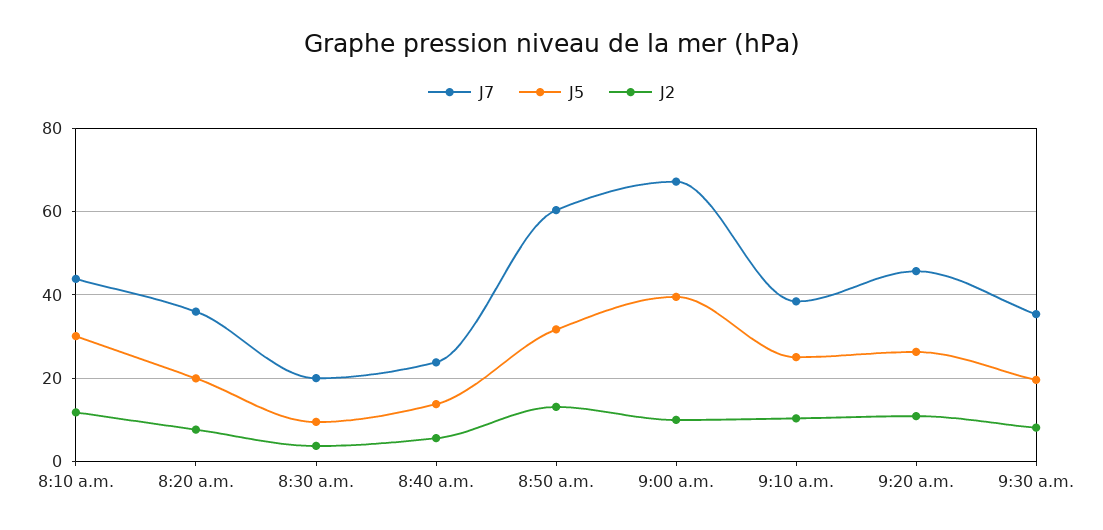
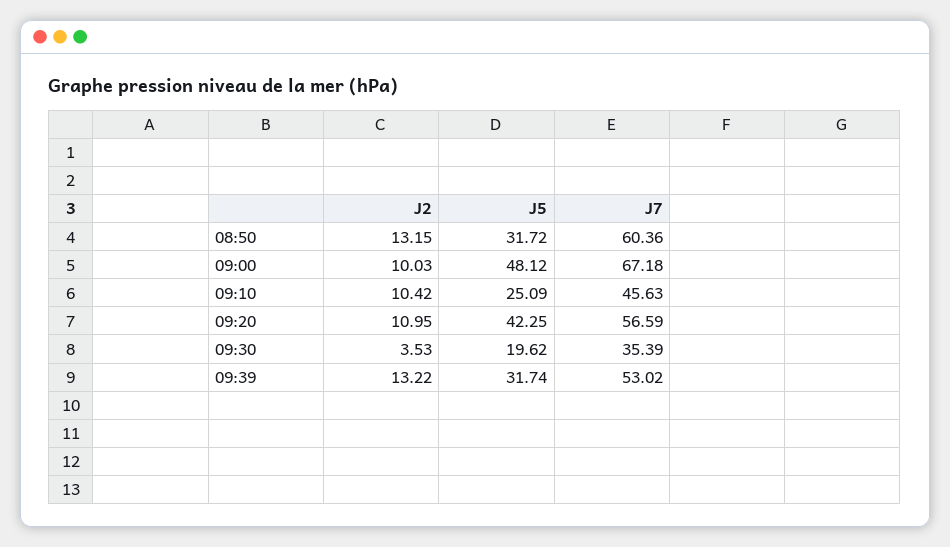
J7, 8:10 a.m.: 44 -> none
J5, 8:10 a.m.: 30 -> none
J2, 8:10 a.m.: 12 -> none
J7, 8:20 a.m.: 36 -> none
J5, 8:20 a.m.: 20 -> none
J2, 8:20 a.m.: 8 -> none
J7, 8:30 a.m.: 20 -> none
J5, 8:30 a.m.: 10 -> none
J2, 8:30 a.m.: 4 -> none
J7, 8:40 a.m.: 24 -> none
J5, 8:40 a.m.: 14 -> none
J2, 8:40 a.m.: 6 -> none
J5, 9:00 a.m.: 40 -> 48.12
J7, 9:10 a.m.: 38 -> 45.63
J7, 9:20 a.m.: 46 -> 56.59
J5, 9:20 a.m.: 26 -> 42.25
J2, 9:30 a.m.: 8 -> 3.53
J2, 09:39: none -> 13.22
J5, 09:39: none -> 31.74
J7, 09:39: none -> 53.02

